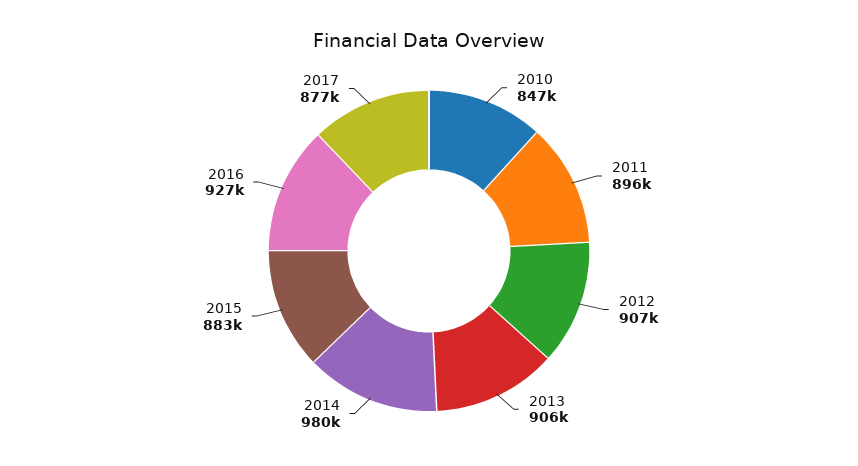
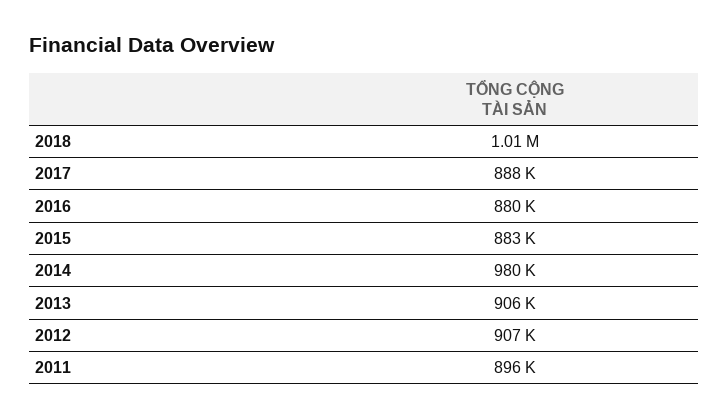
2010: 847000 -> none
2016: 927000 -> 880000
2017: 877000 -> 888000
2018: none -> 1010000

